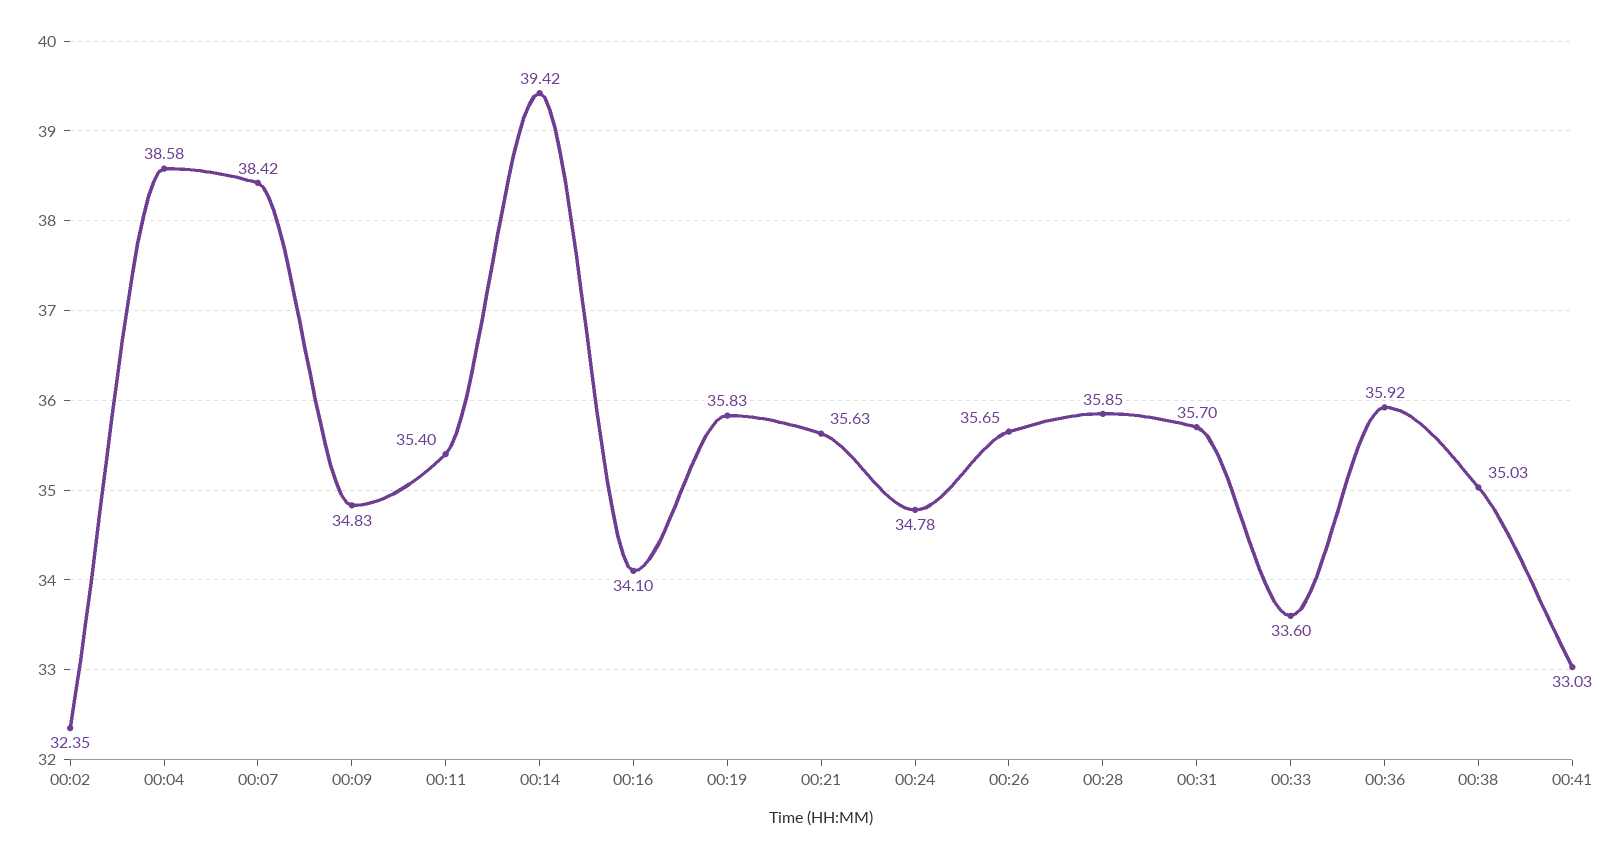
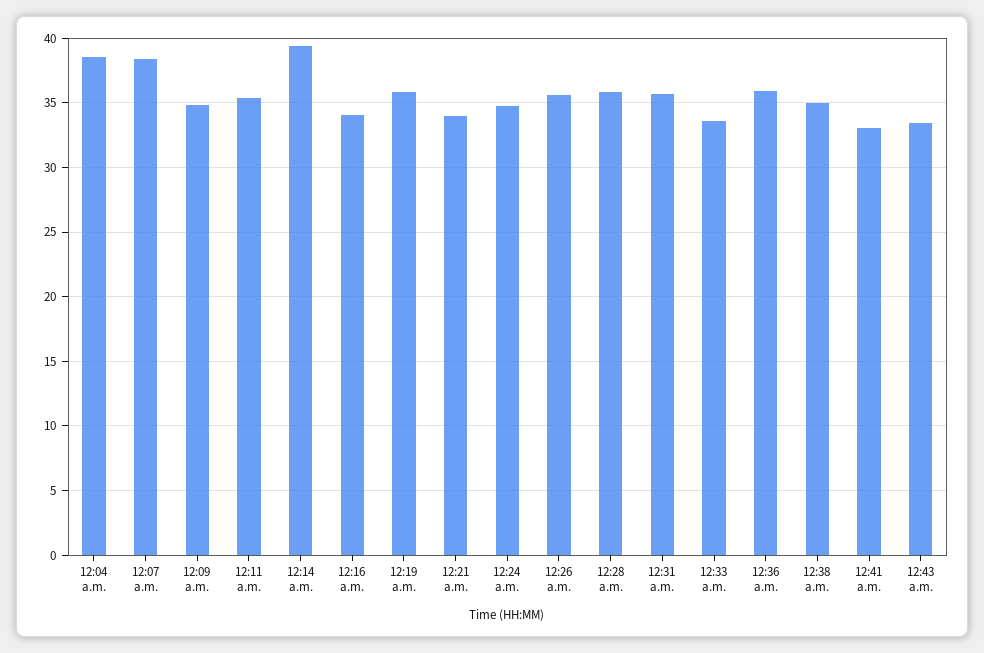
00:02: 32.35 -> none
00:21: 35.63 -> 34
12:43 a.m.: none -> 33.5

